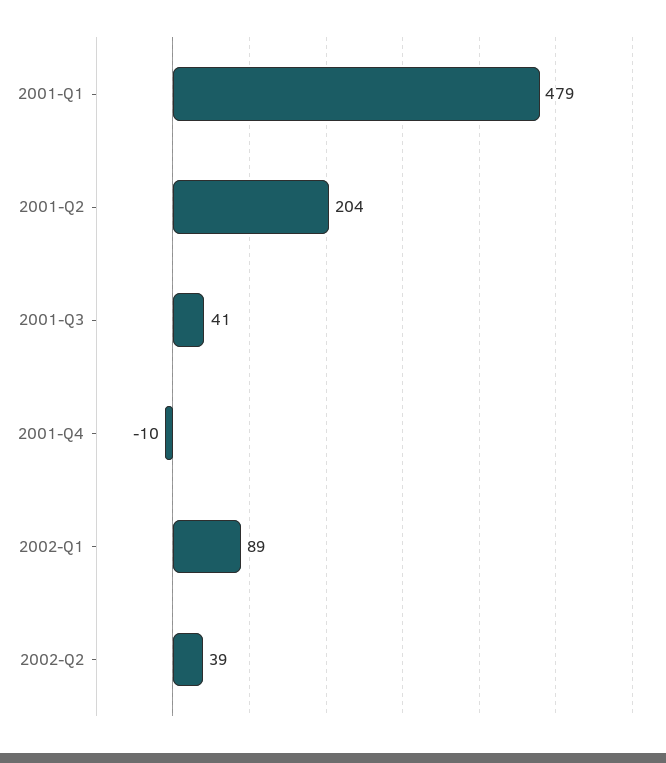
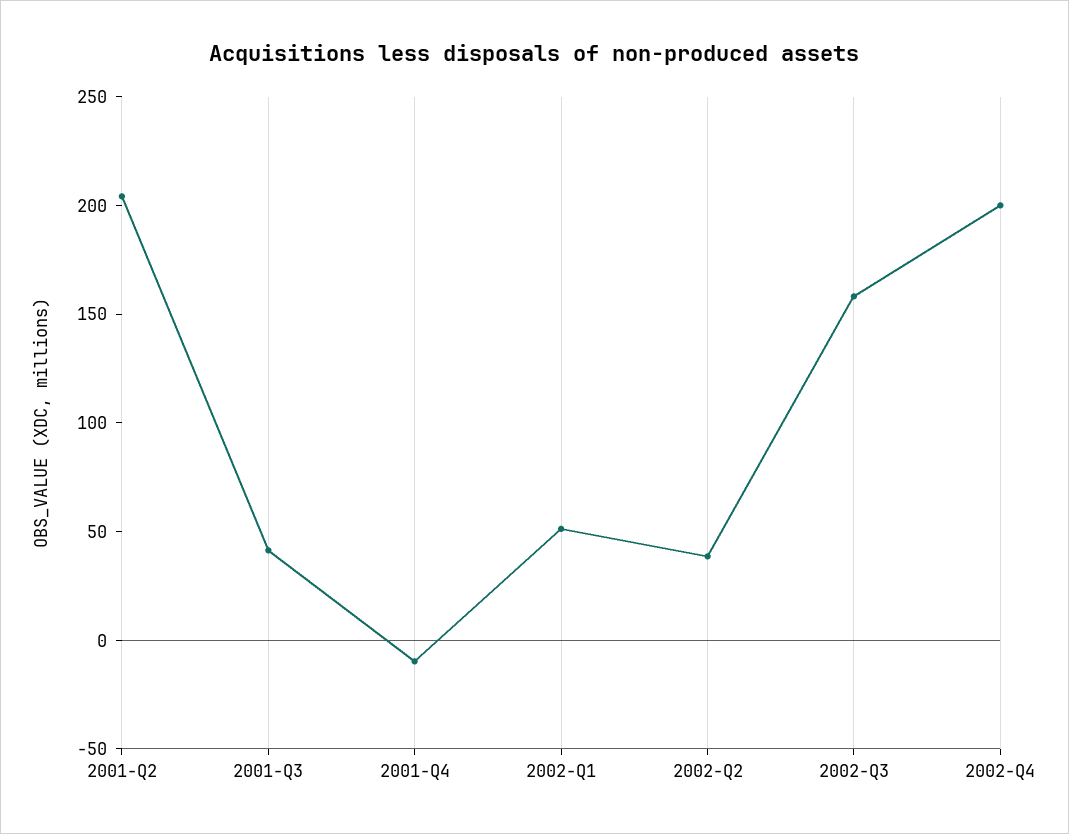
2001-Q1: 479 -> none
2002-Q1: 89 -> 50
2002-Q3: none -> 160
2002-Q4: none -> 200

